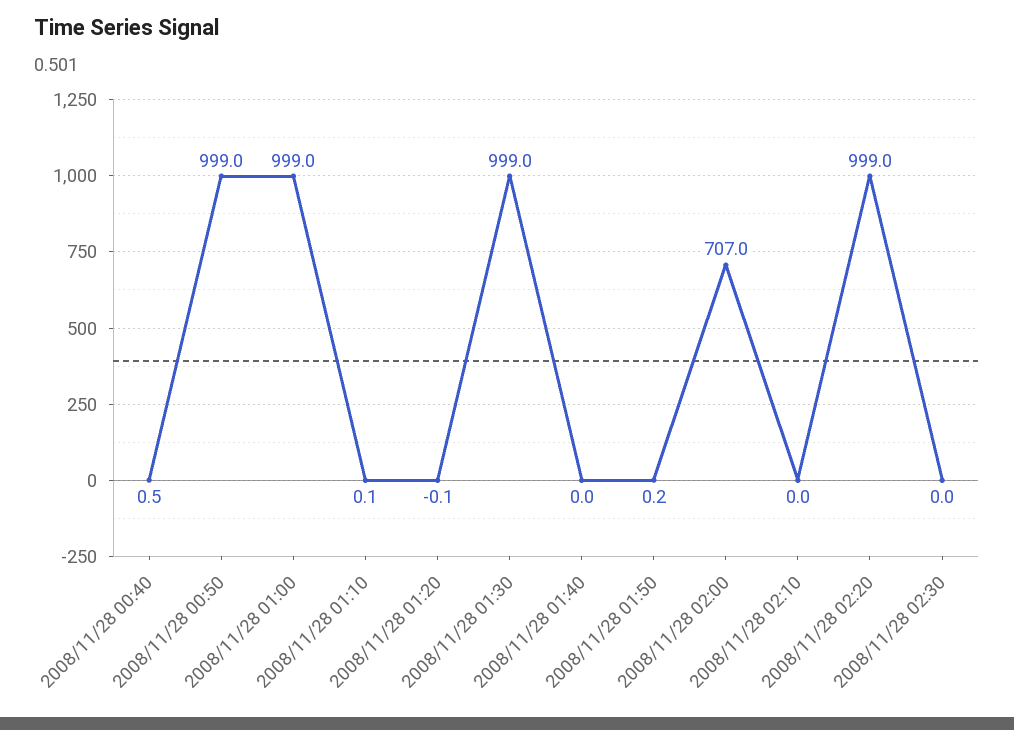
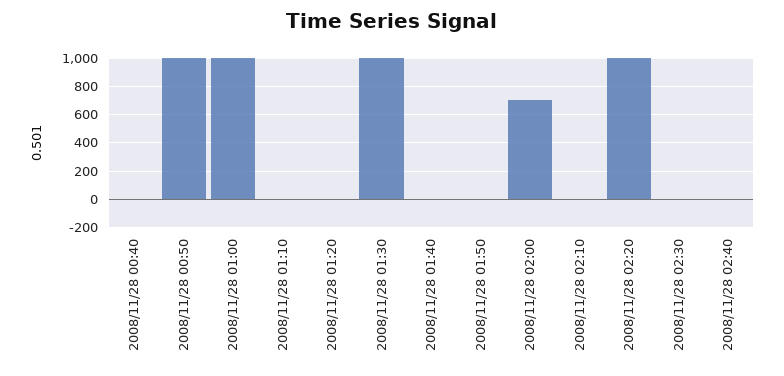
2008/11/28 02:40: none -> 0

